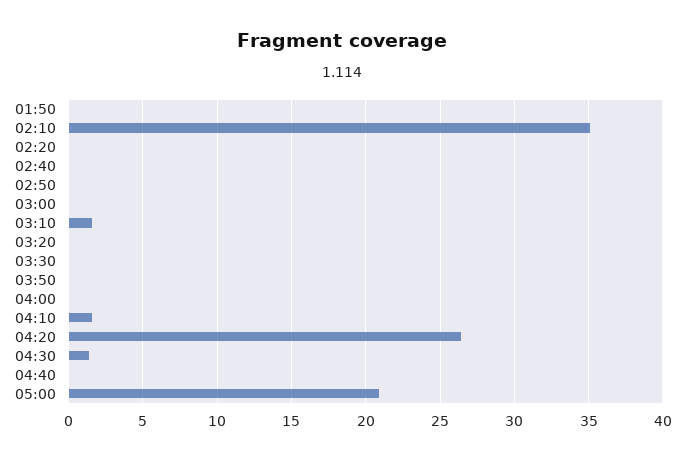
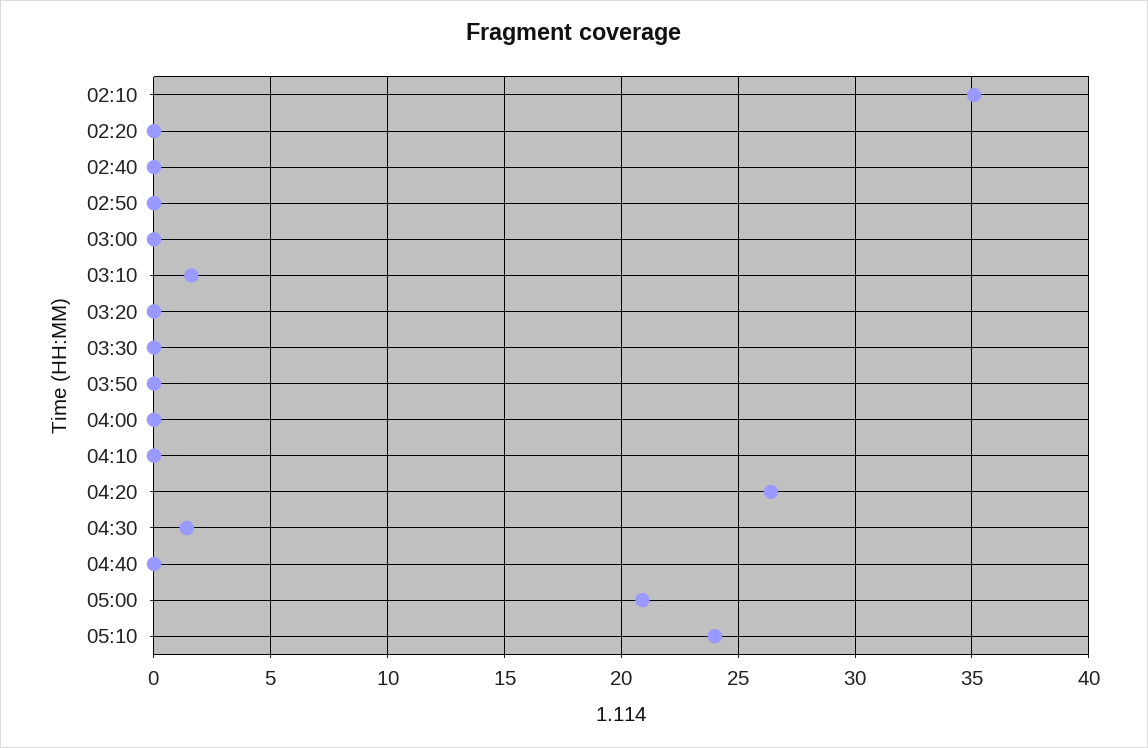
01:50: 0 -> none
04:10: 1.5 -> 0
05:10: none -> 24

